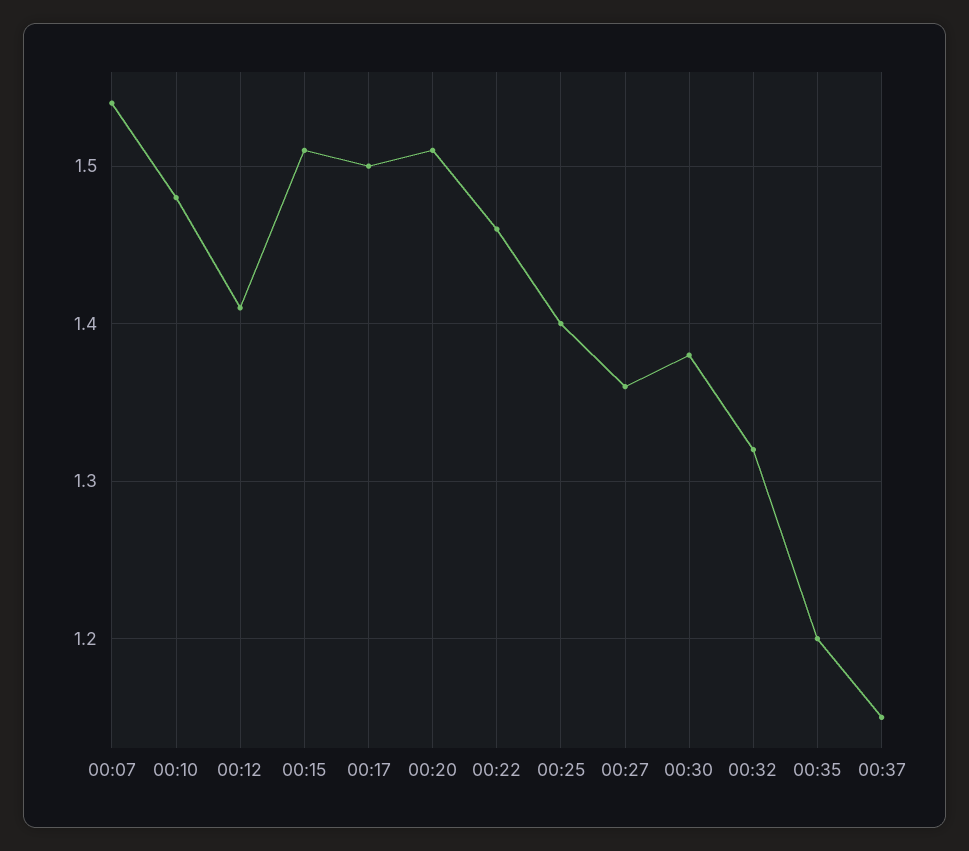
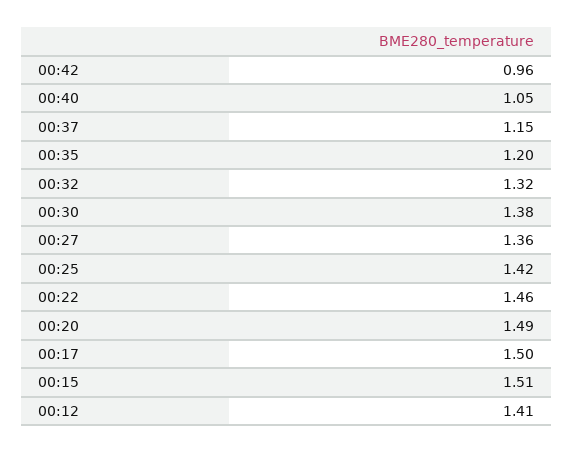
00:07: 1.54 -> none
00:10: 1.48 -> none
00:20: 1.51 -> 1.49
00:25: 1.4 -> 1.42
00:42: none -> 0.96
00:40: none -> 1.05

